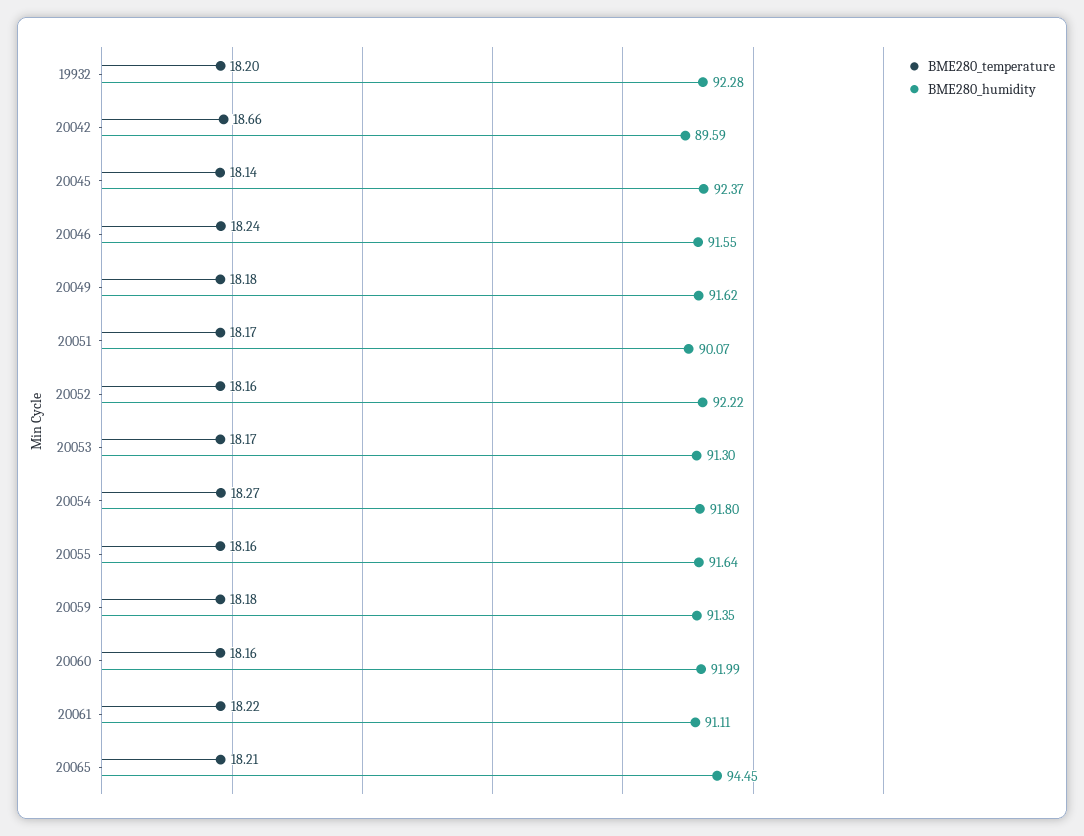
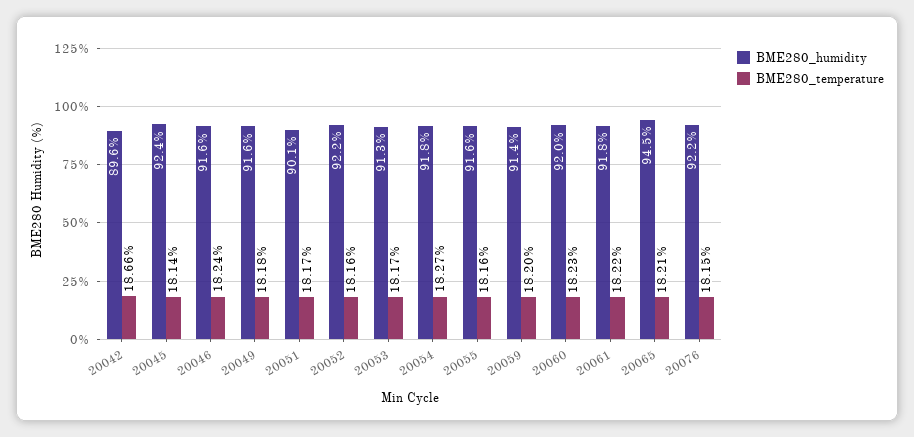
BME280_temperature, 19932: 18.2 -> none
BME280_humidity, 19932: 92.28 -> none
BME280_temperature, 20059: 18.18 -> 18.2
BME280_temperature, 20060: 18.16 -> 18.23
BME280_humidity, 20061: 91.11 -> 91.8
BME280_humidity, 20076: none -> 92.2
BME280_temperature, 20076: none -> 18.15

